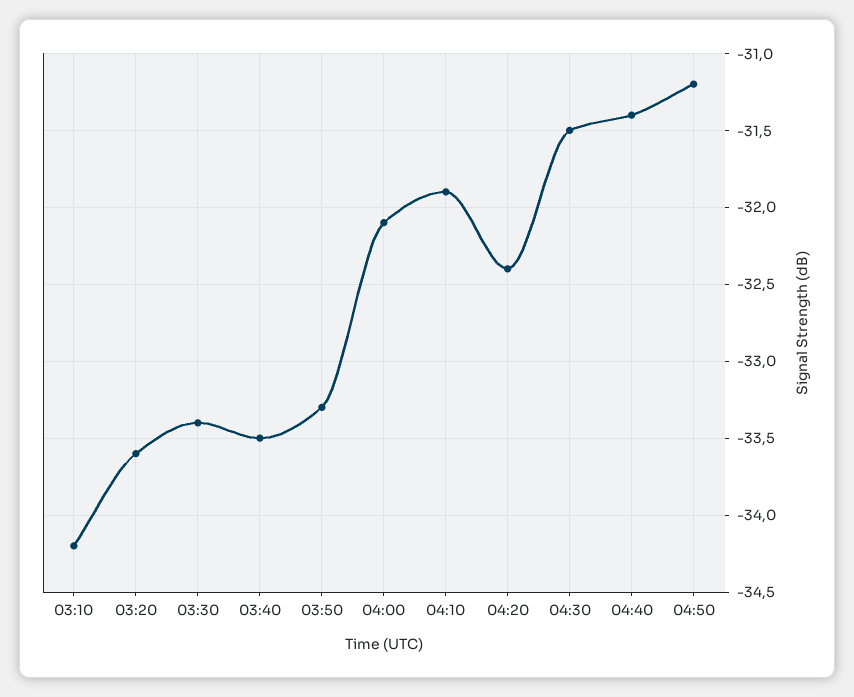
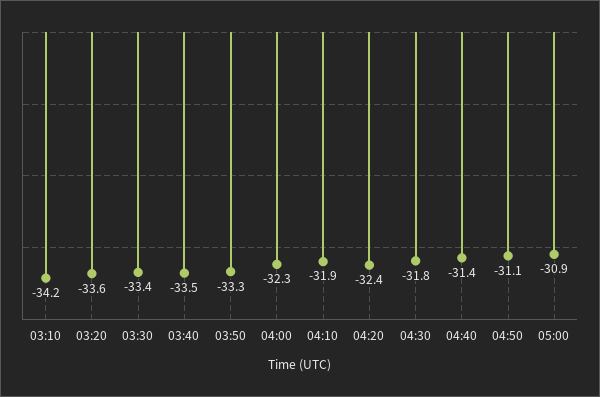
04:00: -32.1 -> -32.3
04:30: -31.5 -> -31.8
04:50: -31.2 -> -31.1
05:00: none -> -30.9

